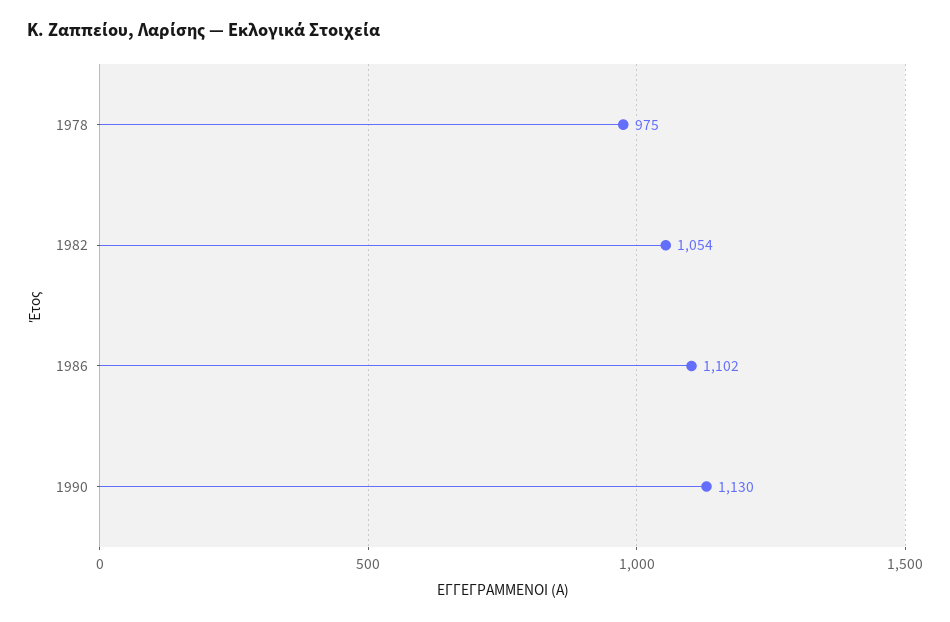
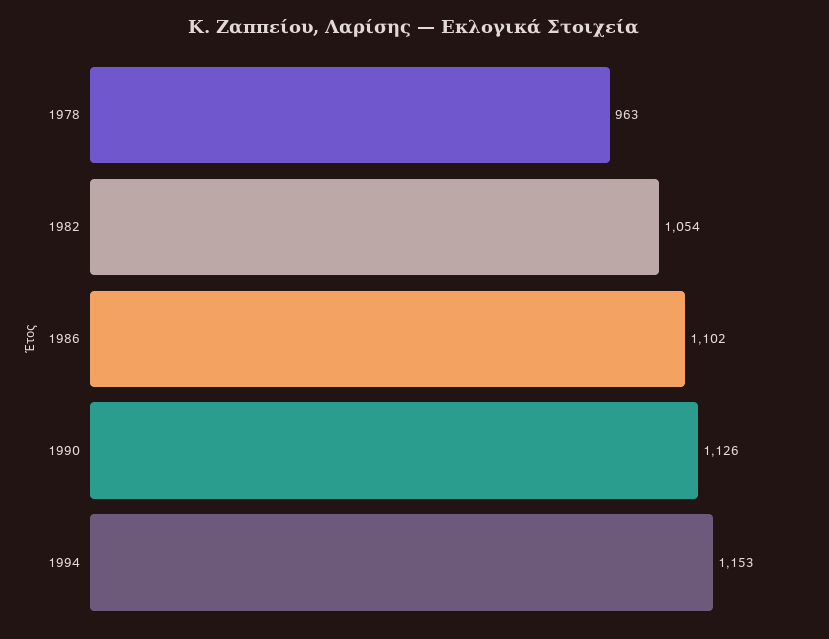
1978: 975 -> 963
1990: 1130 -> 1126
1994: none -> 1153

